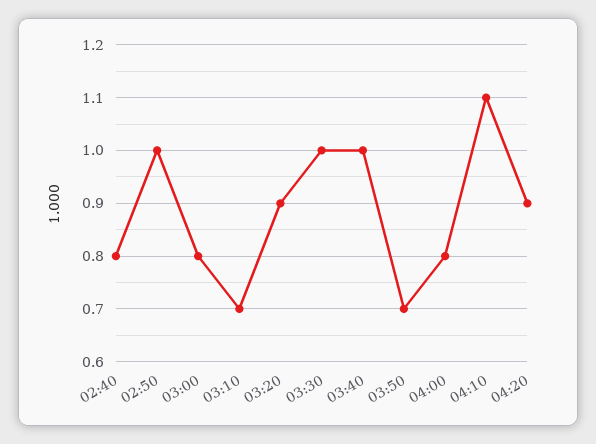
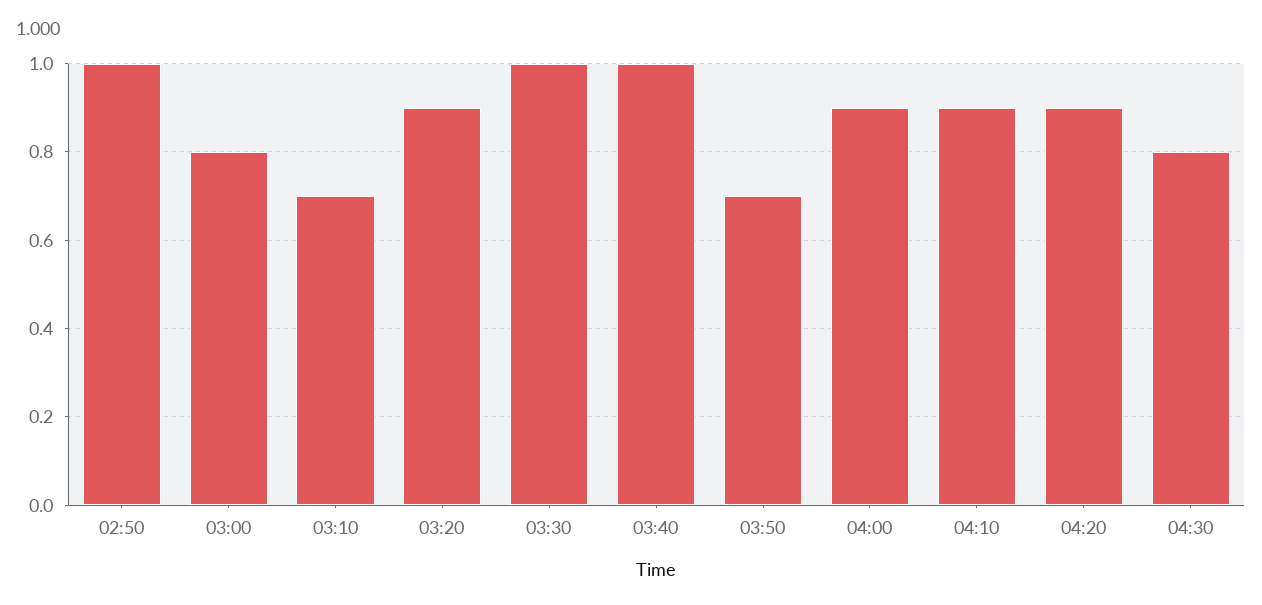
02:40: 0.8 -> none
04:00: 0.8 -> 0.9
04:10: 1.1 -> 0.9
04:30: none -> 0.8

